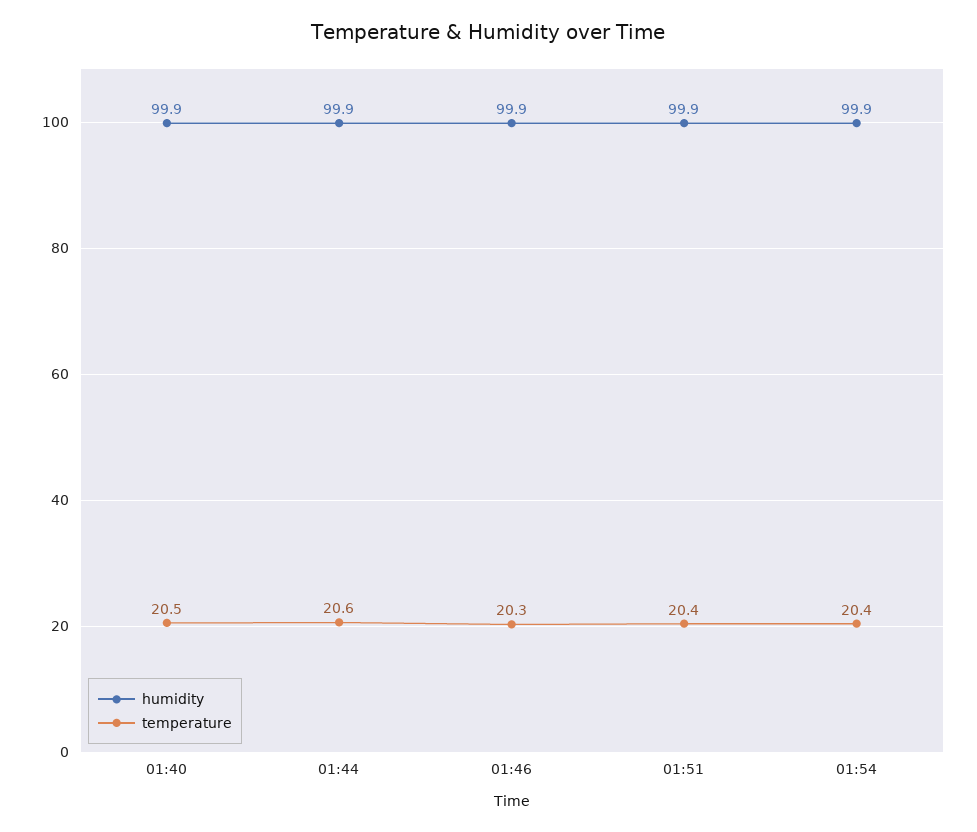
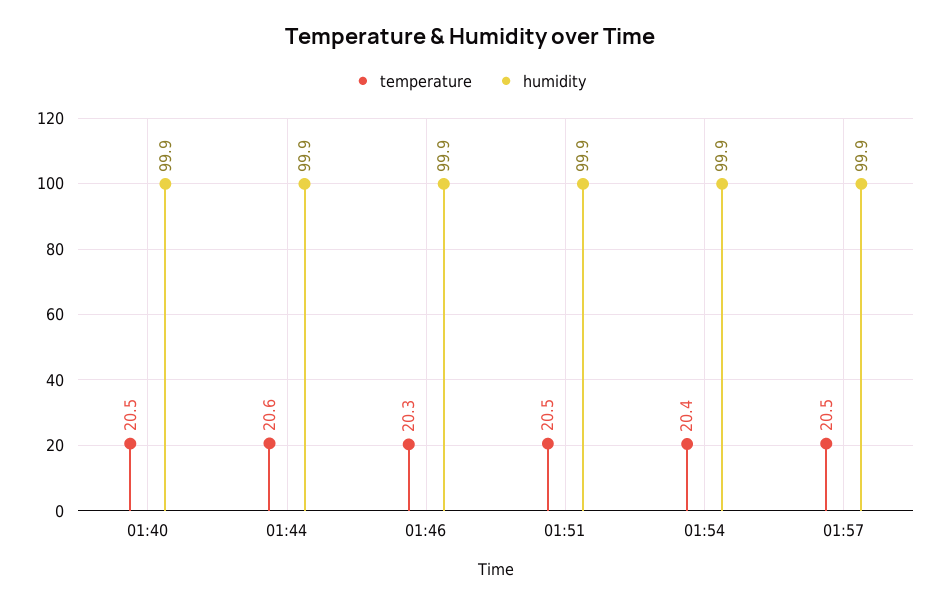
temperature, 01:51: 20.4 -> 20.5
temperature, 01:57: none -> 20.5
humidity, 01:57: none -> 99.9

